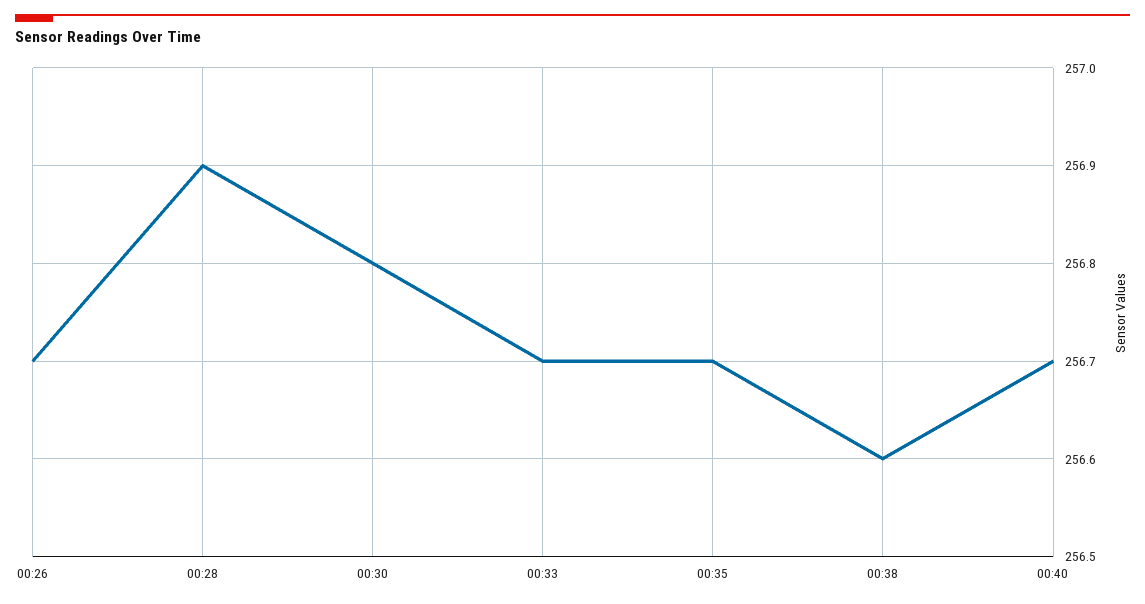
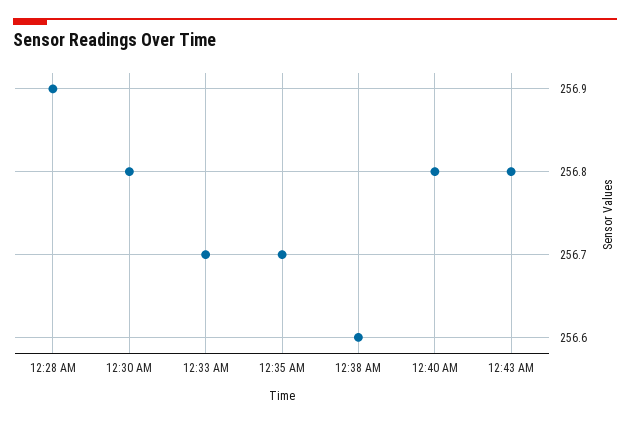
00:26: 256.7 -> none
00:40: 256.7 -> 256.8
12:43 AM: none -> 256.8

